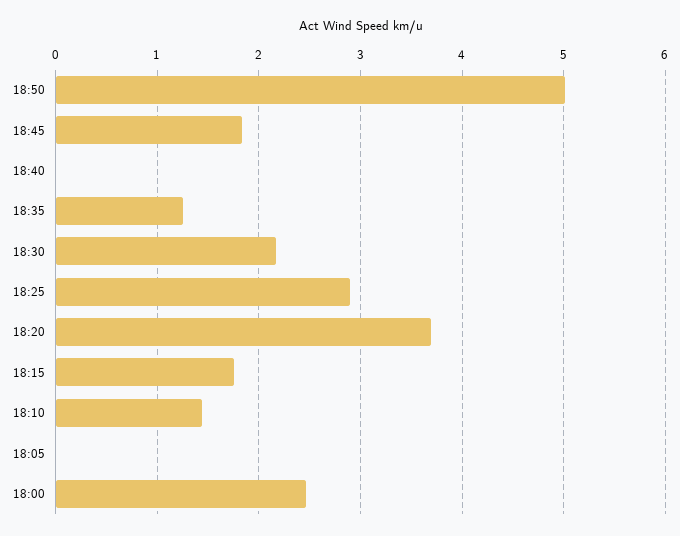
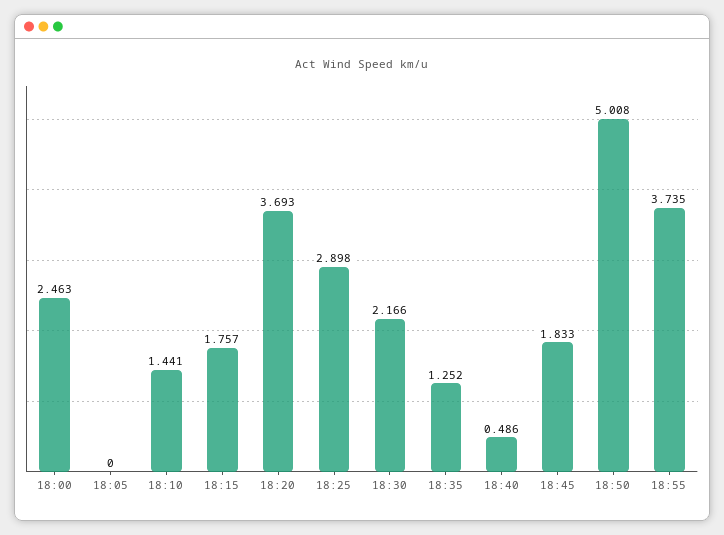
18:40: 0 -> 0.486
18:55: none -> 3.735

